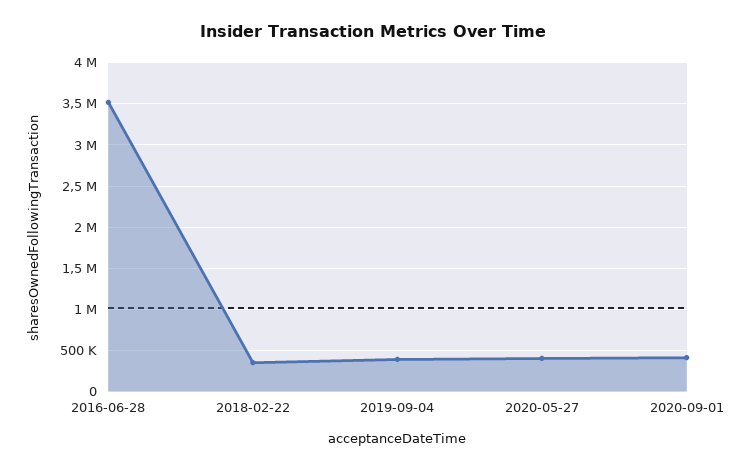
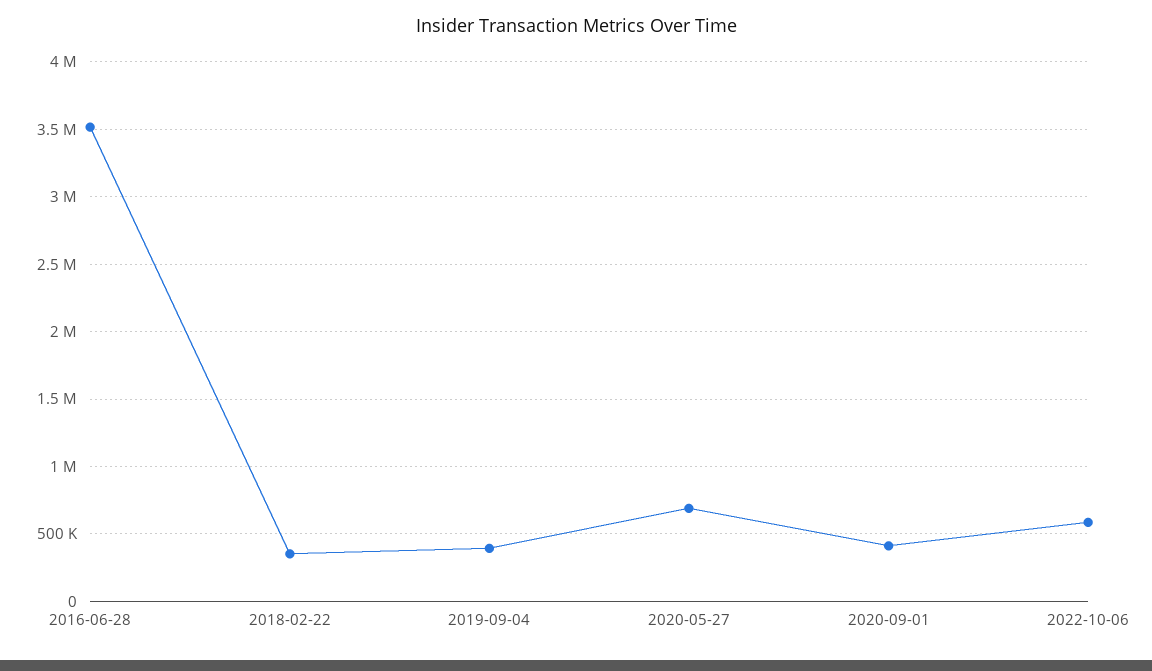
2020-05-27: 400000 -> 700000
2022-10-06: none -> 600000

